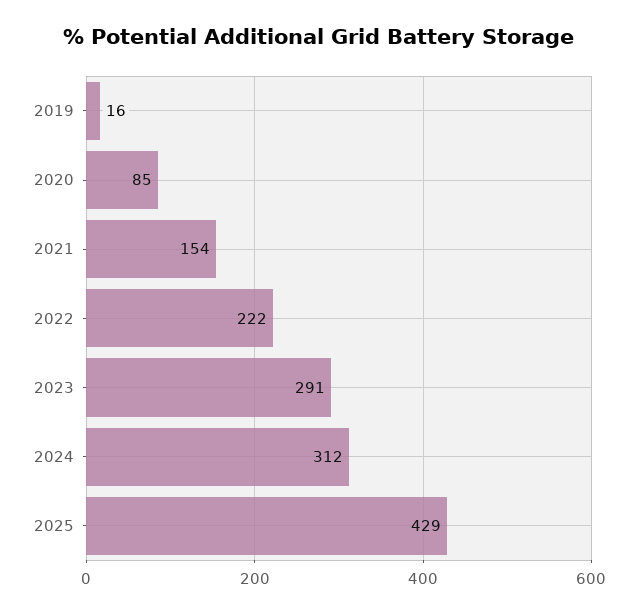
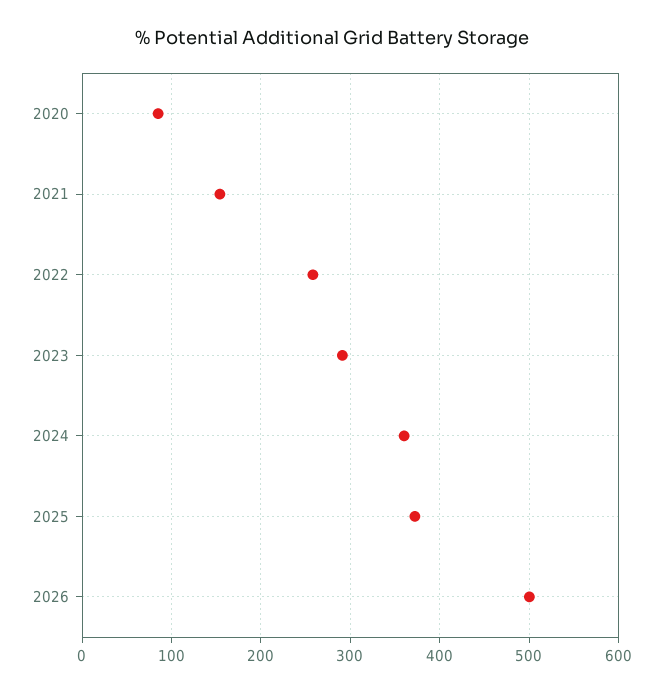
2019: 16 -> none
2022: 222 -> 260
2024: 312 -> 360
2025: 429 -> 370
2026: none -> 500

